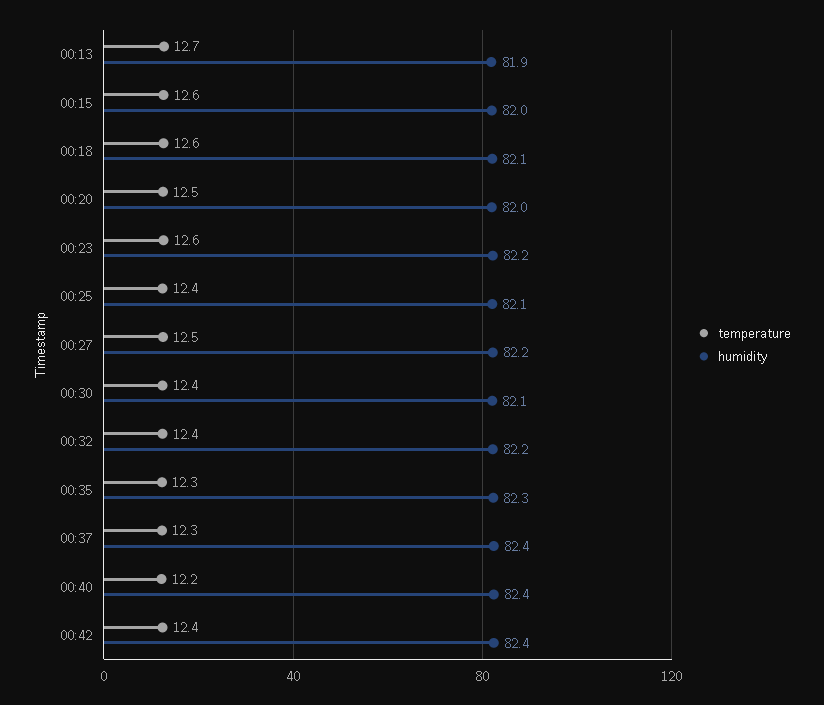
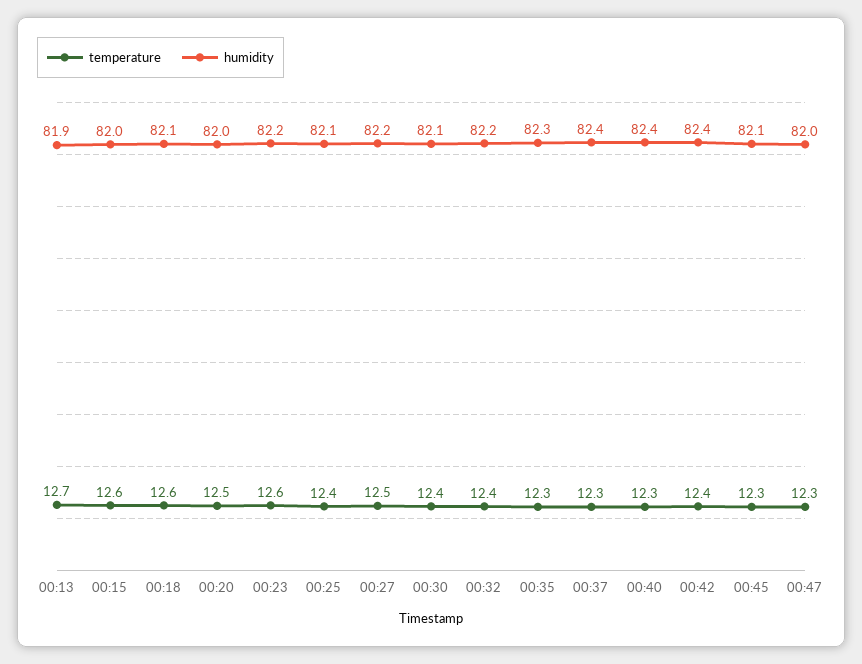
temperature, 00:40: 12.2 -> 12.3
temperature, 00:45: none -> 12.3
humidity, 00:45: none -> 82.1
temperature, 00:47: none -> 12.3
humidity, 00:47: none -> 82

